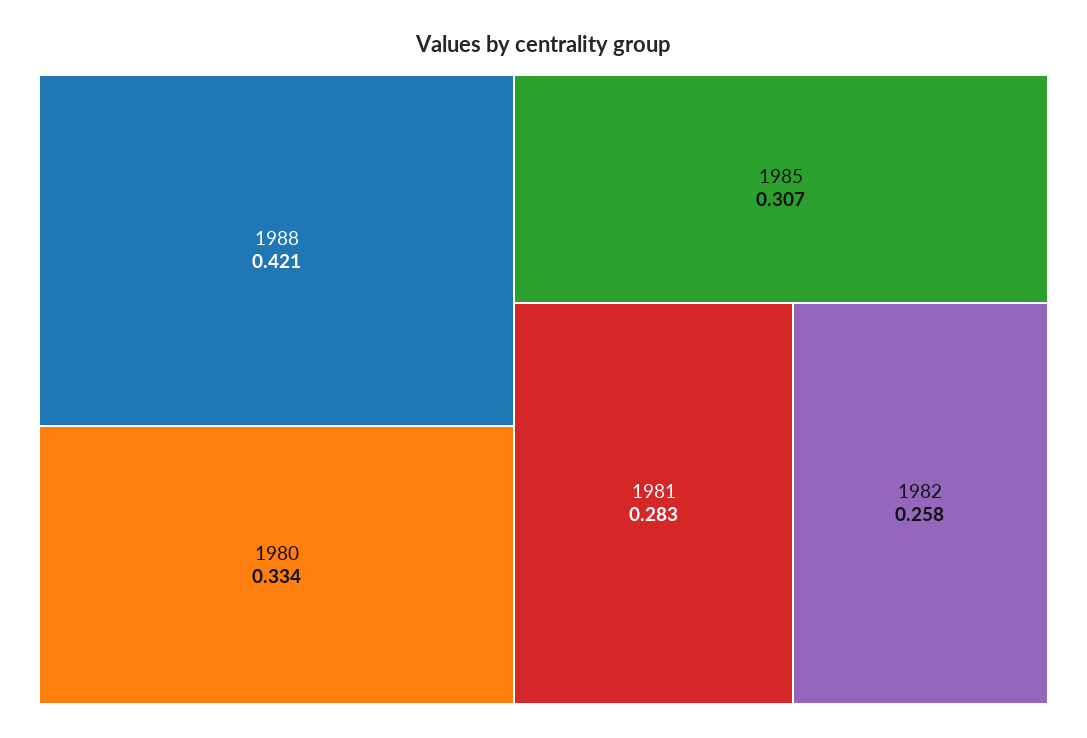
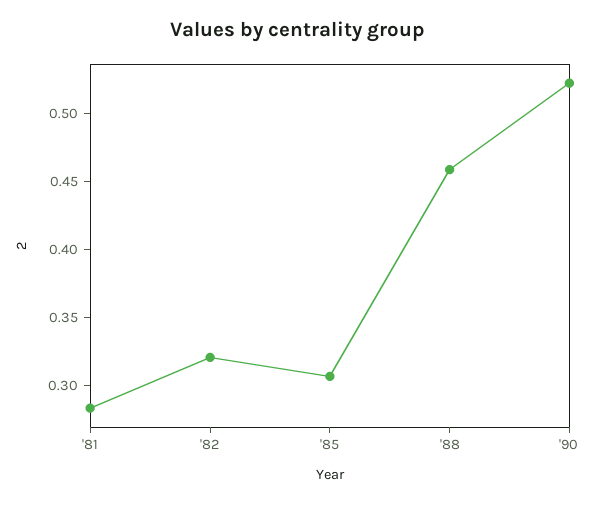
1988: 0.421 -> 0.46
1980: 0.334 -> none
1982: 0.258 -> 0.32
'90: none -> 0.52

